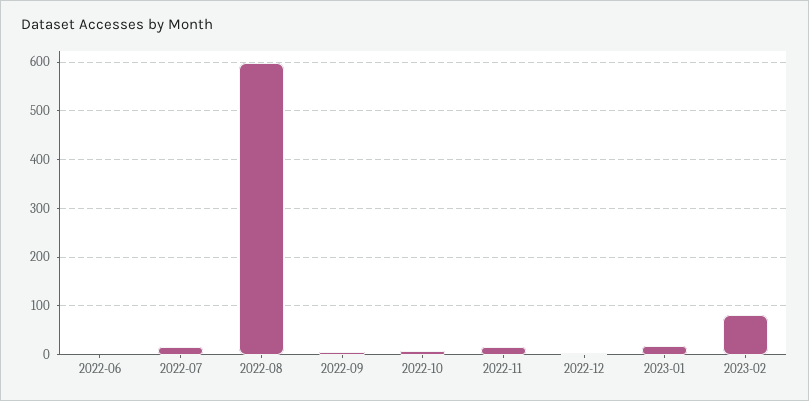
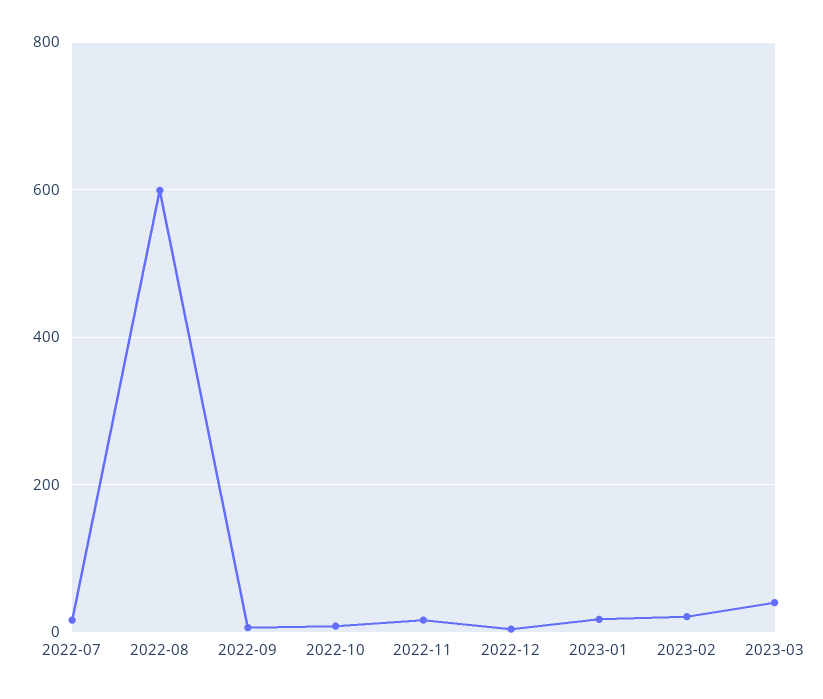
2022-06: 0 -> none
2023-02: 80 -> 20
2023-03: none -> 40

